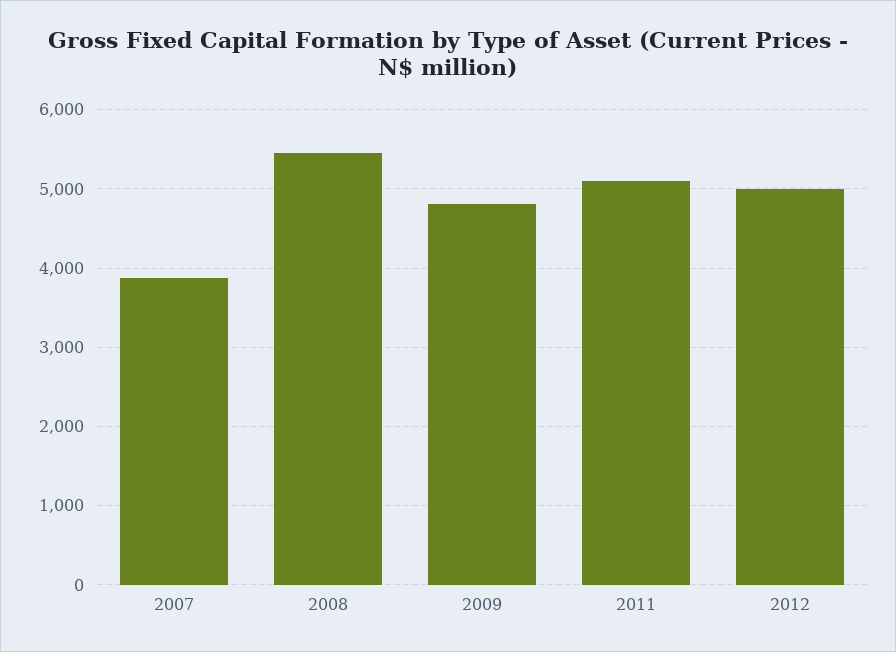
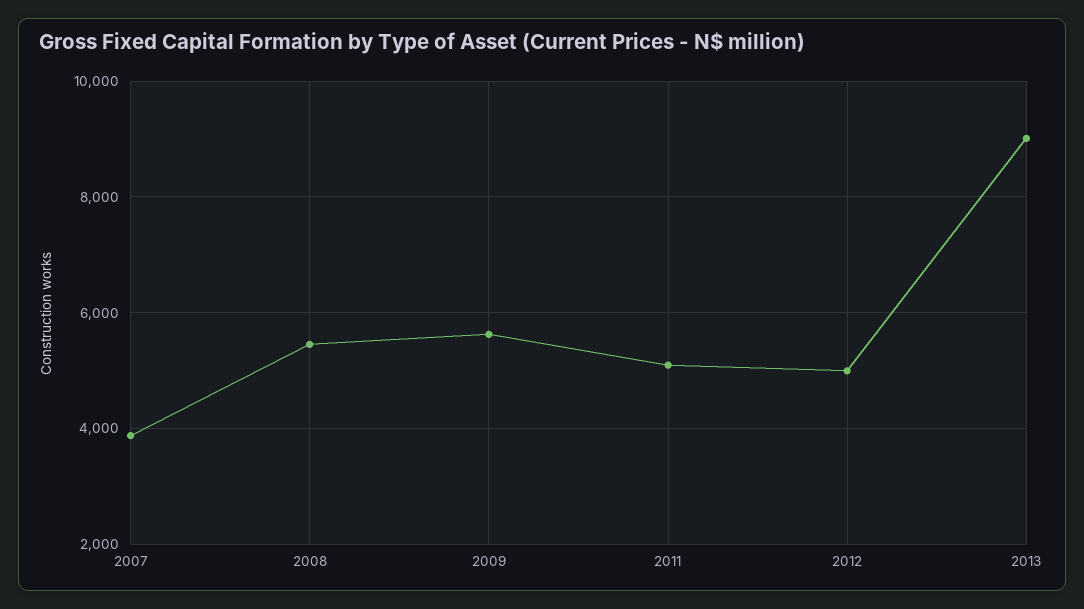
2009: 4800 -> 5600
2013: none -> 9000

